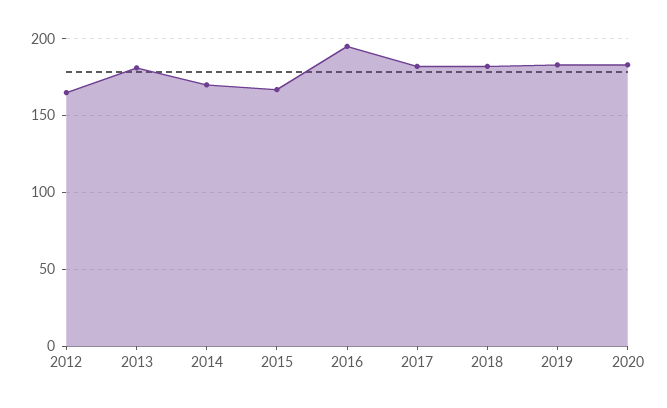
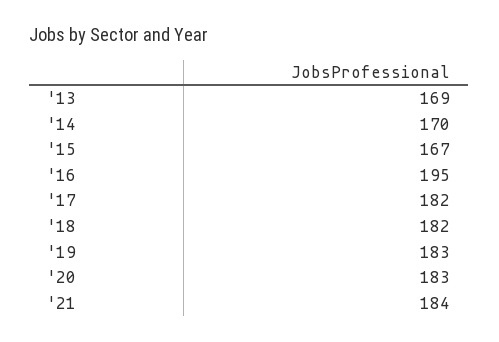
2012: 165 -> none
2013: 180 -> 169
'21: none -> 184

